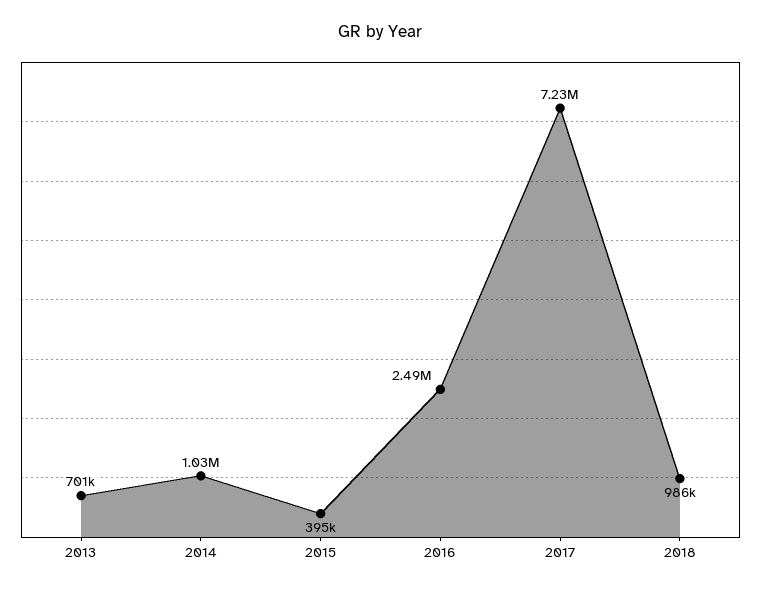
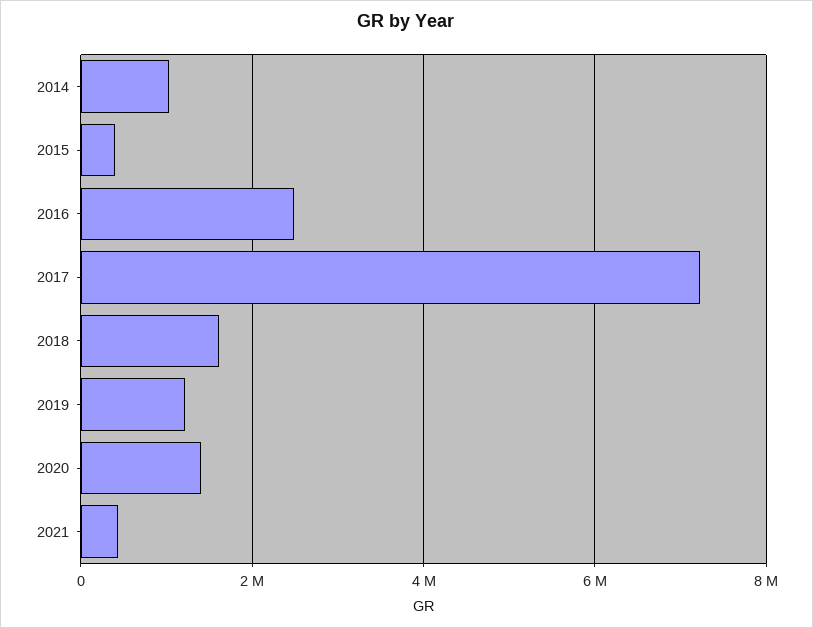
2013: 701000 -> none
2018: 986000 -> 1600000
2019: none -> 1200000
2020: none -> 1400000
2021: none -> 400000

